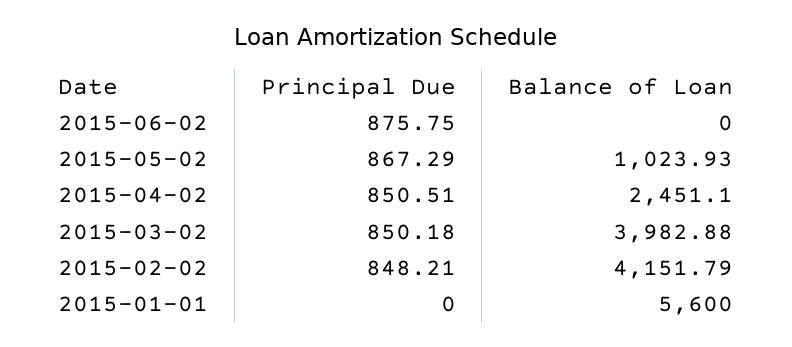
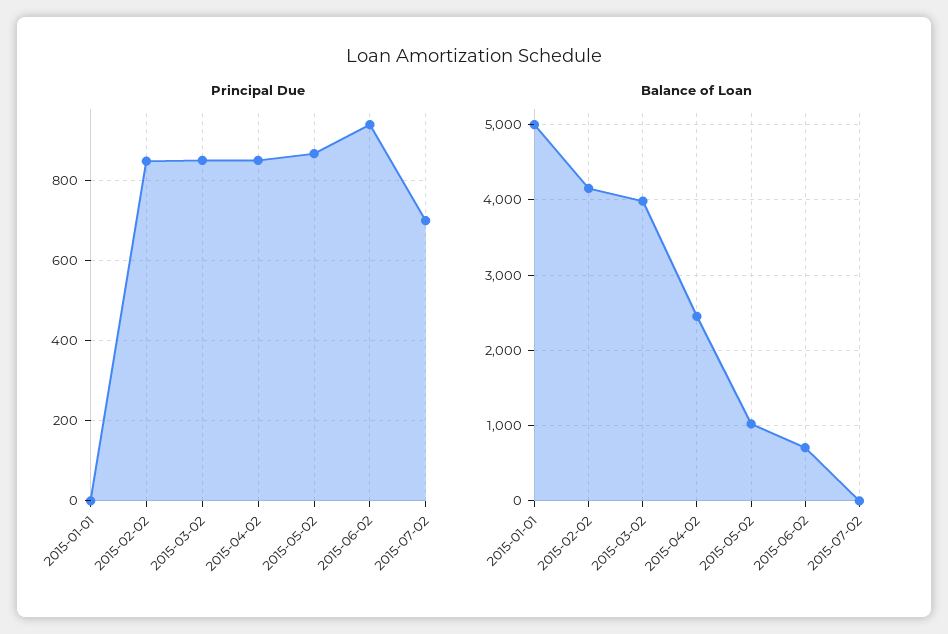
Principal Due, 2015-06-02: 875.75 -> 940
Balance of Loan, 2015-06-02: 0 -> 700
Balance of Loan, 2015-01-01: 5600 -> 5000
Principal Due, 2015-07-02: none -> 700
Balance of Loan, 2015-07-02: none -> 0

